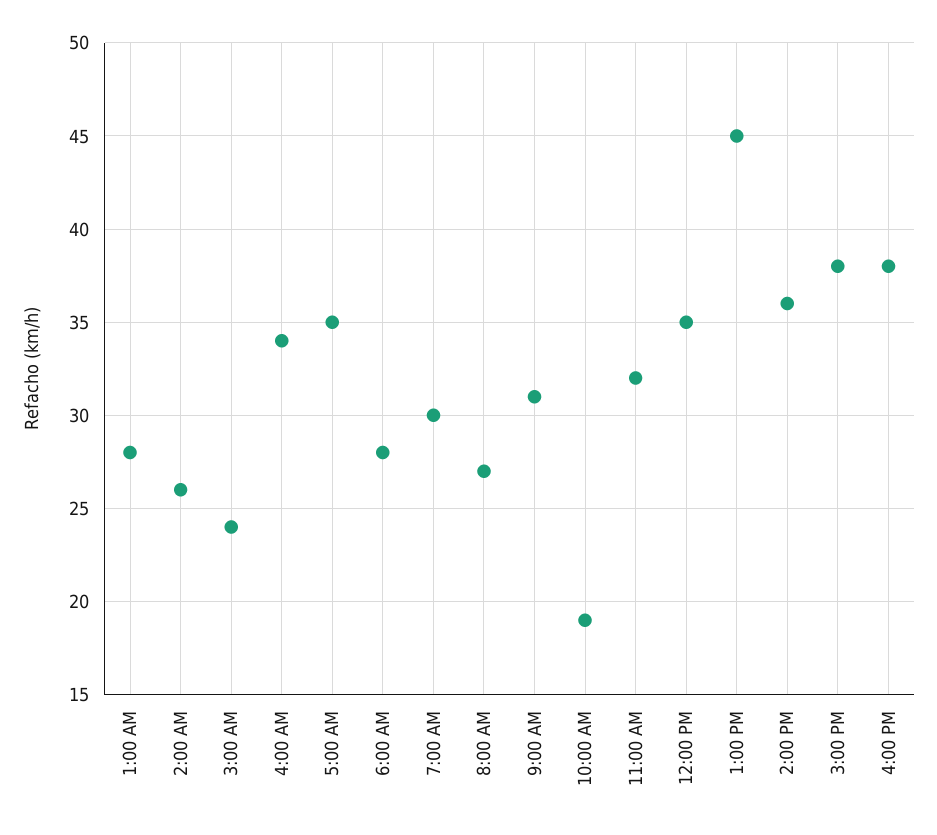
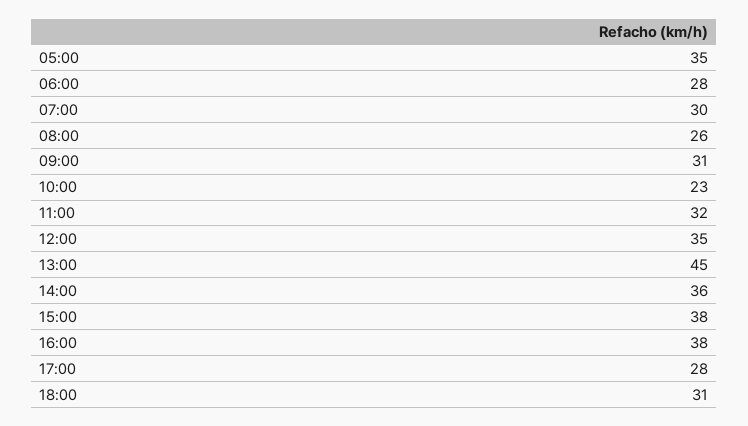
1:00 AM: 28 -> none
2:00 AM: 26 -> none
3:00 AM: 24 -> none
4:00 AM: 34 -> none
8:00 AM: 27 -> 26
10:00 AM: 19 -> 23
17:00: none -> 28
18:00: none -> 31

